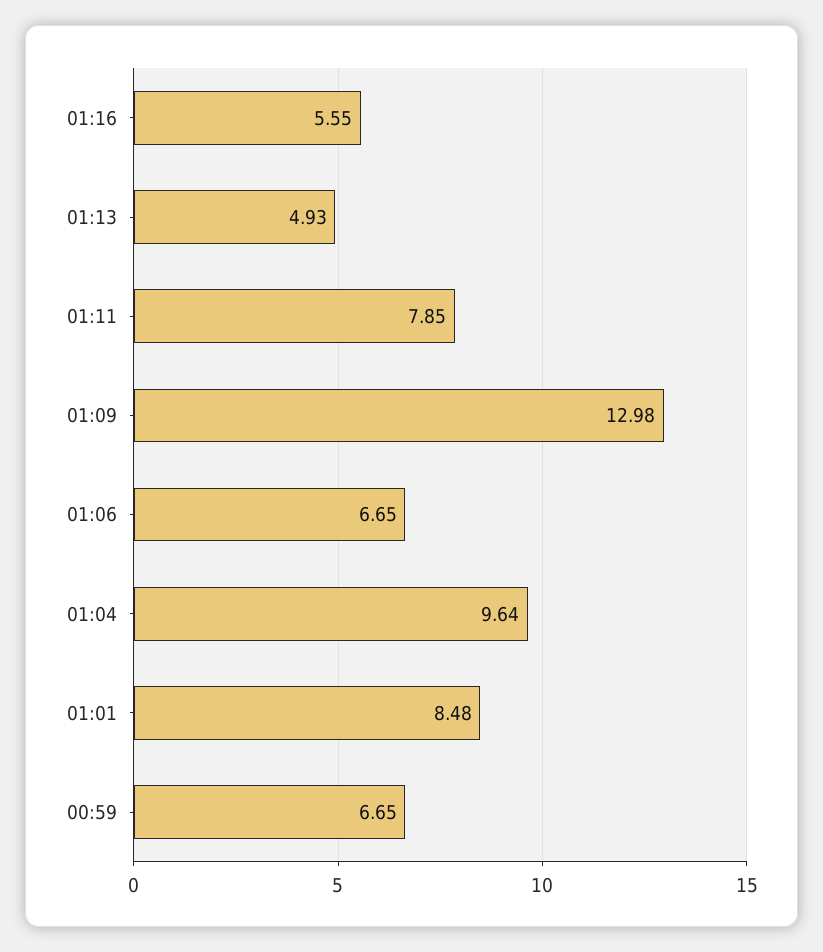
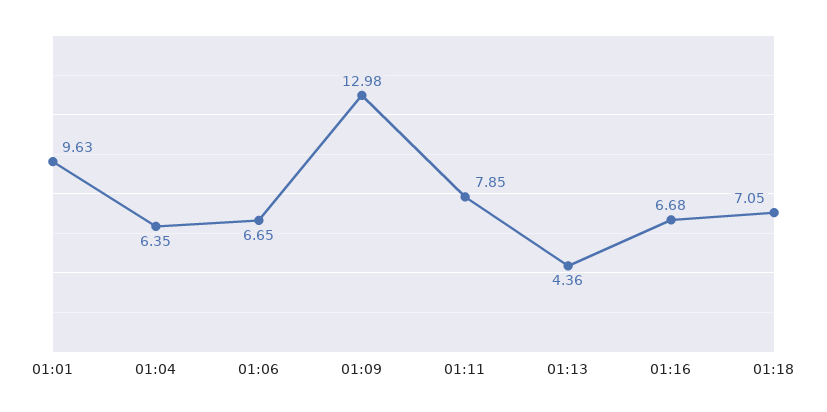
01:16: 5.55 -> 6.68
01:13: 4.93 -> 4.36
01:04: 9.64 -> 6.35
01:01: 8.48 -> 9.63
00:59: 6.65 -> none
01:18: none -> 7.05

